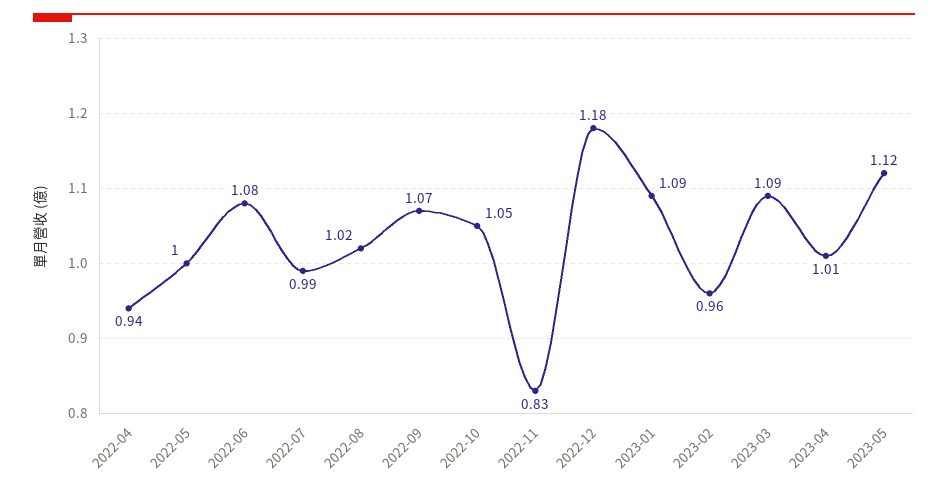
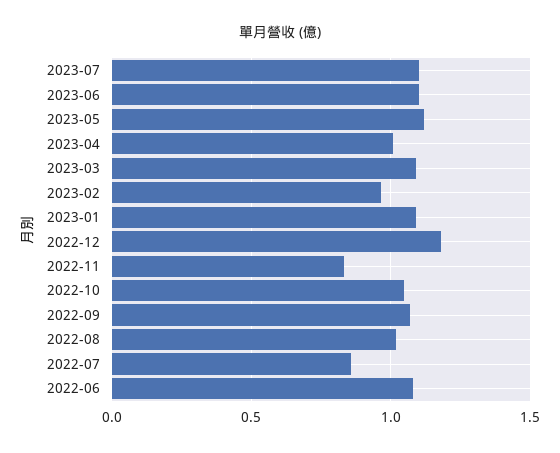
2022-04: 0.94 -> none
2022-05: 1 -> none
2022-07: 0.99 -> 0.85
2023-07: none -> 1.1
2023-06: none -> 1.1

